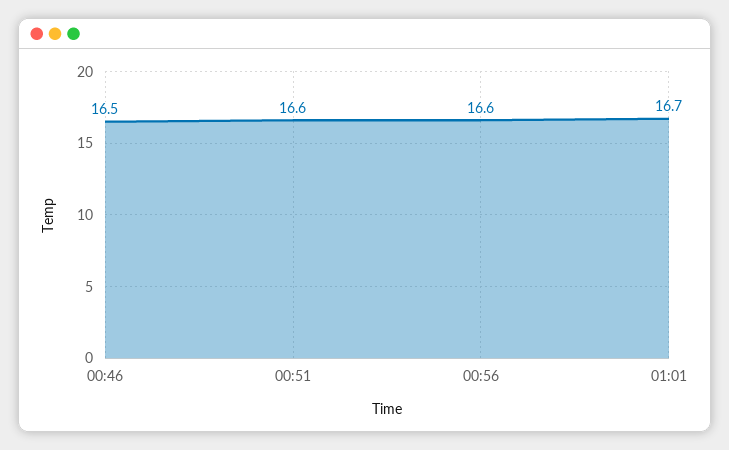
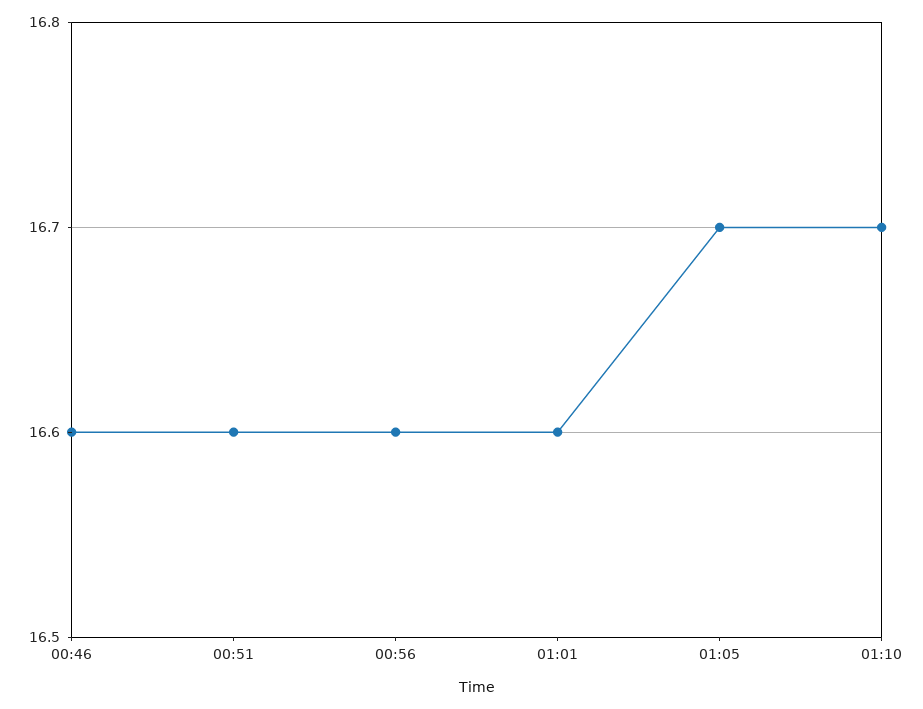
00:46: 16.5 -> 16.6
01:01: 16.7 -> 16.6
01:05: none -> 16.7
01:10: none -> 16.7

